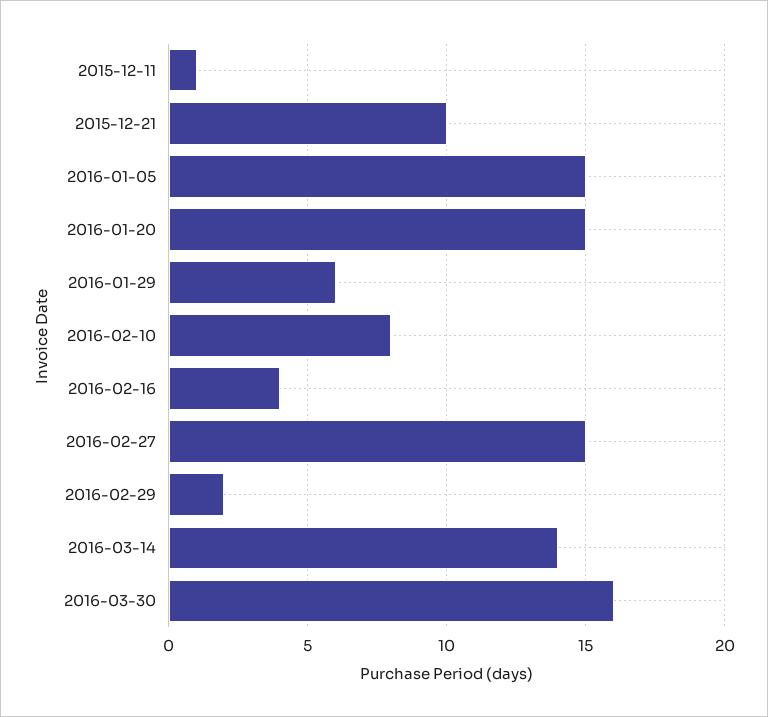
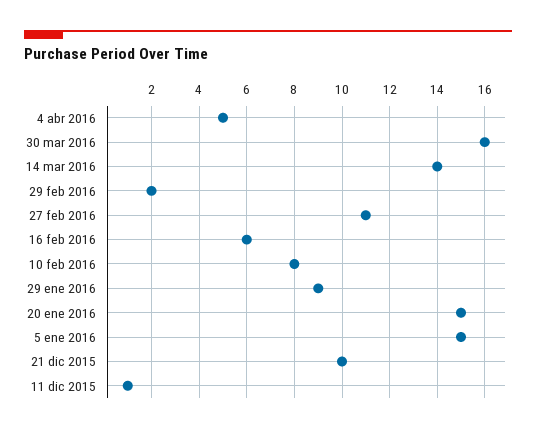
2016-01-29: 6 -> 9
2016-02-16: 4 -> 6
2016-02-27: 15 -> 11
4 abr 2016: none -> 5

